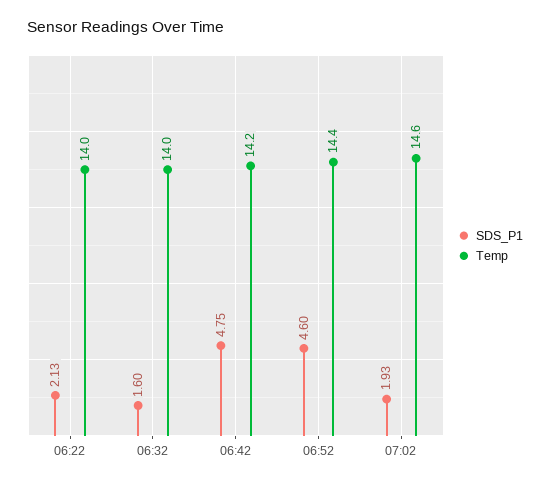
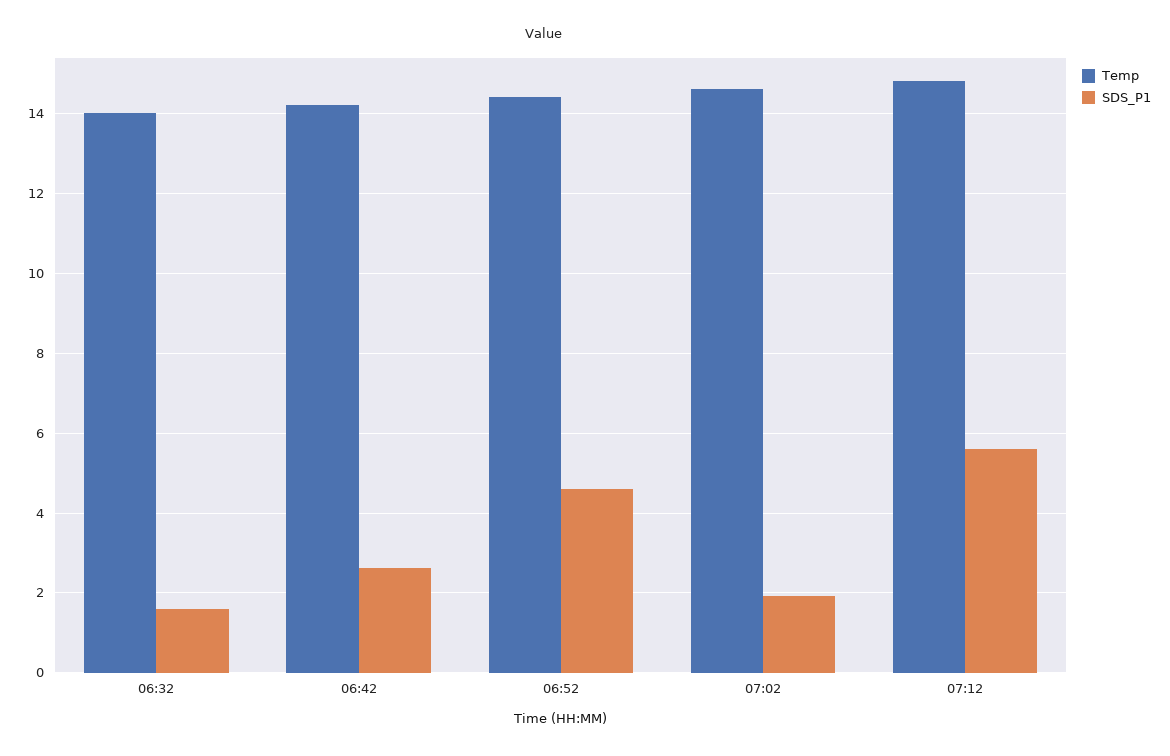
SDS_P1, 06:22: 2.13 -> none
Temp, 06:22: 14 -> none
SDS_P1, 06:42: 4.75 -> 2.6
Temp, 07:12: none -> 14.8
SDS_P1, 07:12: none -> 5.6

